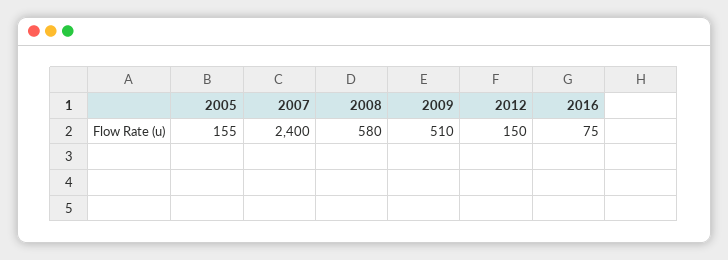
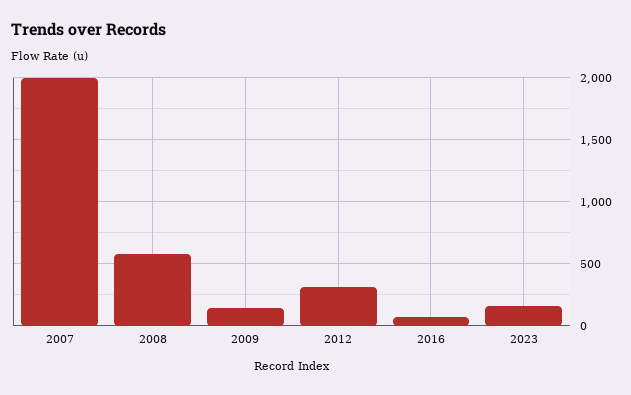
2005: 155 -> none
2007: 2400 -> 2000
2009: 510 -> 150
2012: 150 -> 300
2023: none -> 150

